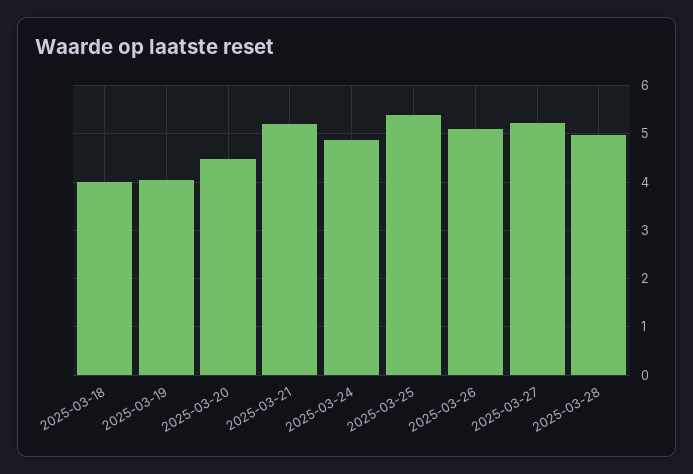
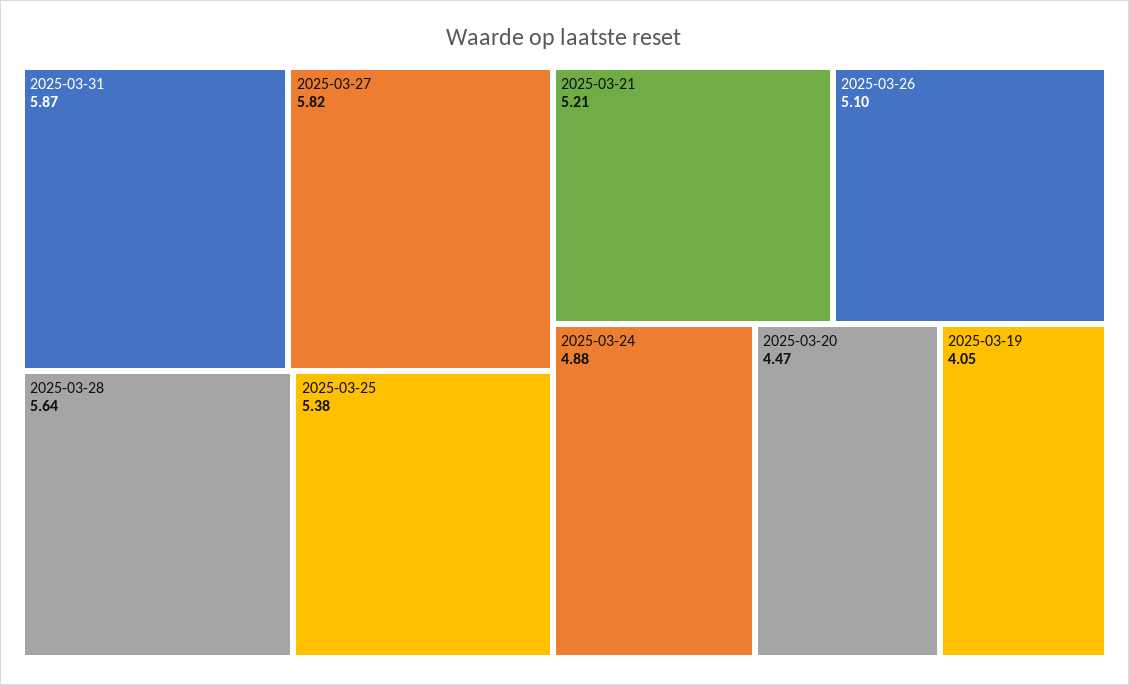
2025-03-18: 4 -> none
2025-03-27: 5.2 -> 5.82
2025-03-28: 5 -> 5.64
2025-03-31: none -> 5.87

